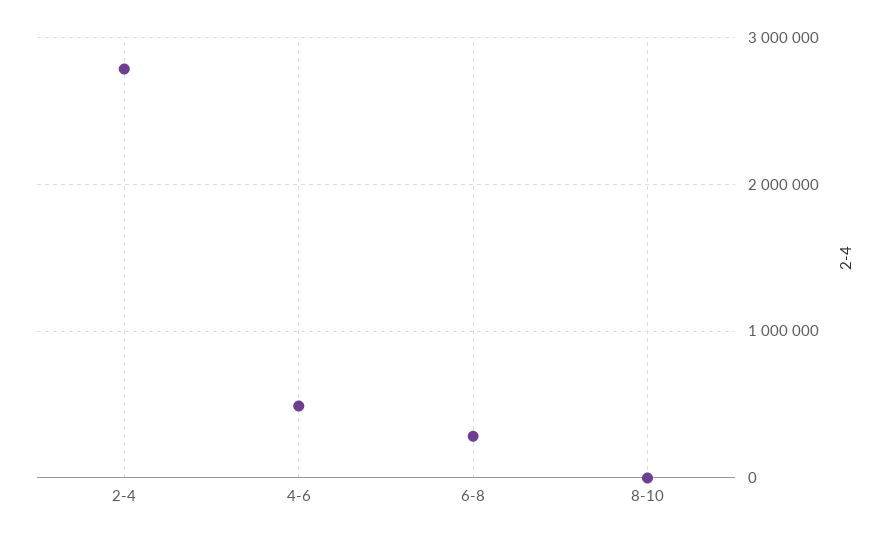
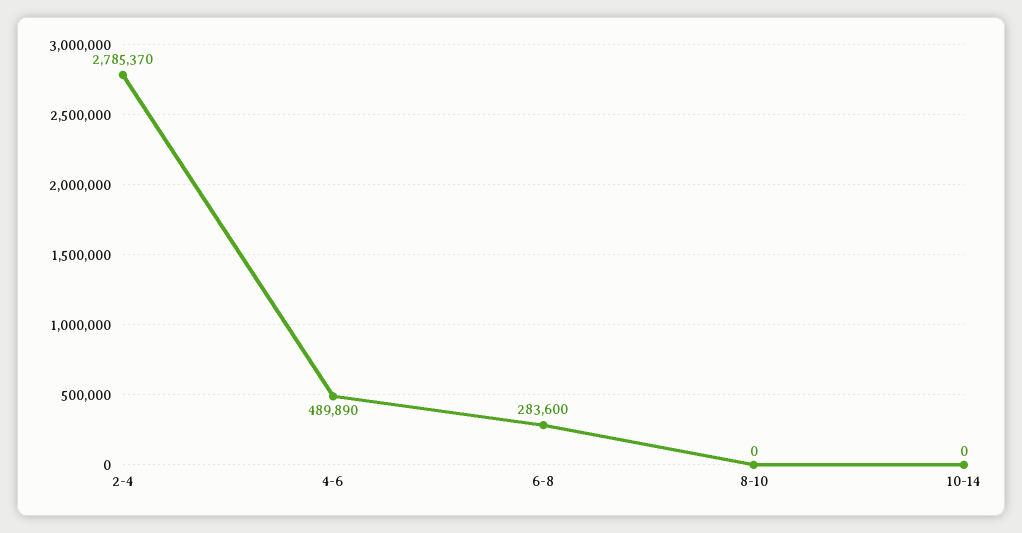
10-14: none -> 0

